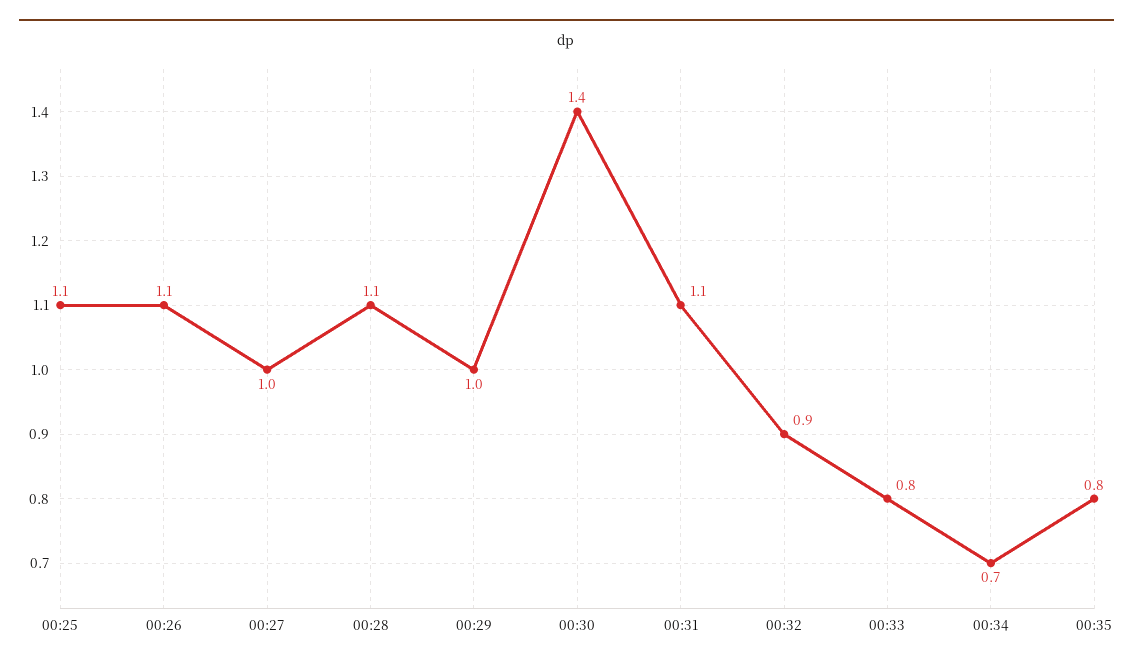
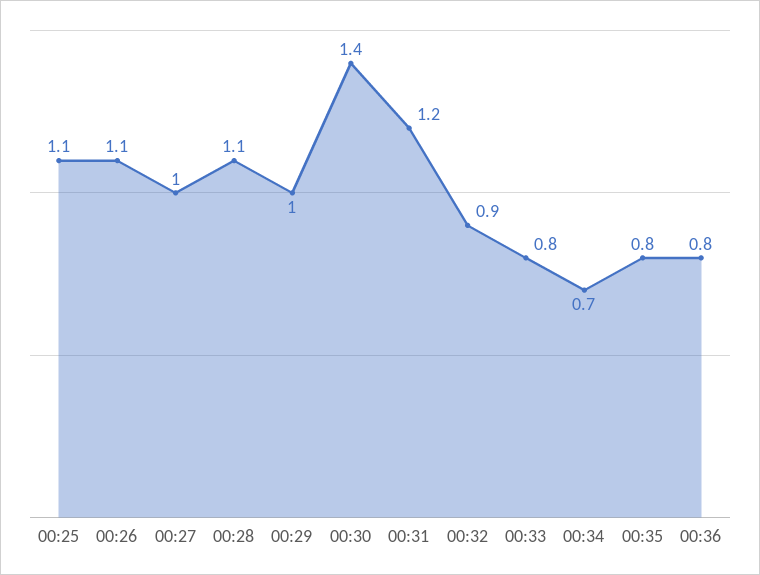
00:31: 1.1 -> 1.2
00:36: none -> 0.8

